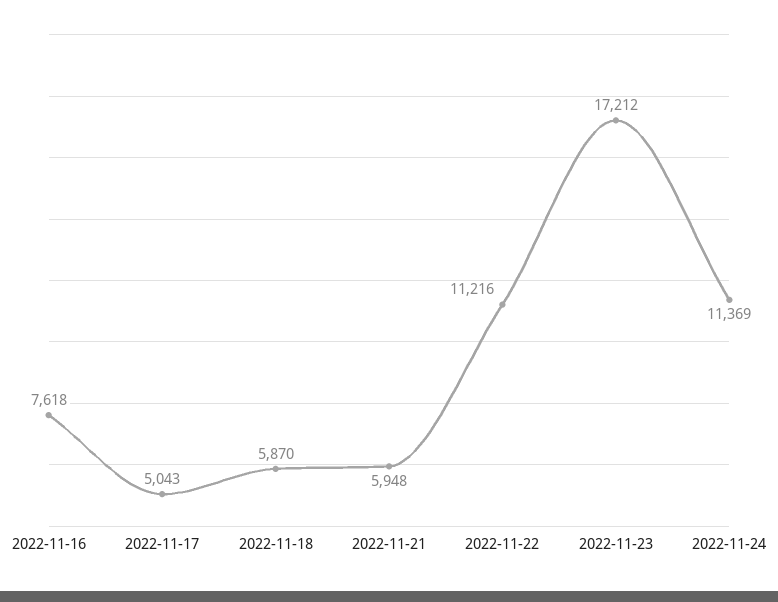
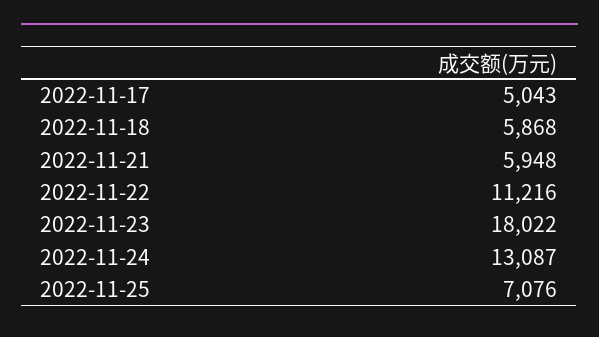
2022-11-16: 7618 -> none
2022-11-18: 5870 -> 5868
2022-11-23: 17212 -> 18022
2022-11-24: 11369 -> 13087
2022-11-25: none -> 7076

